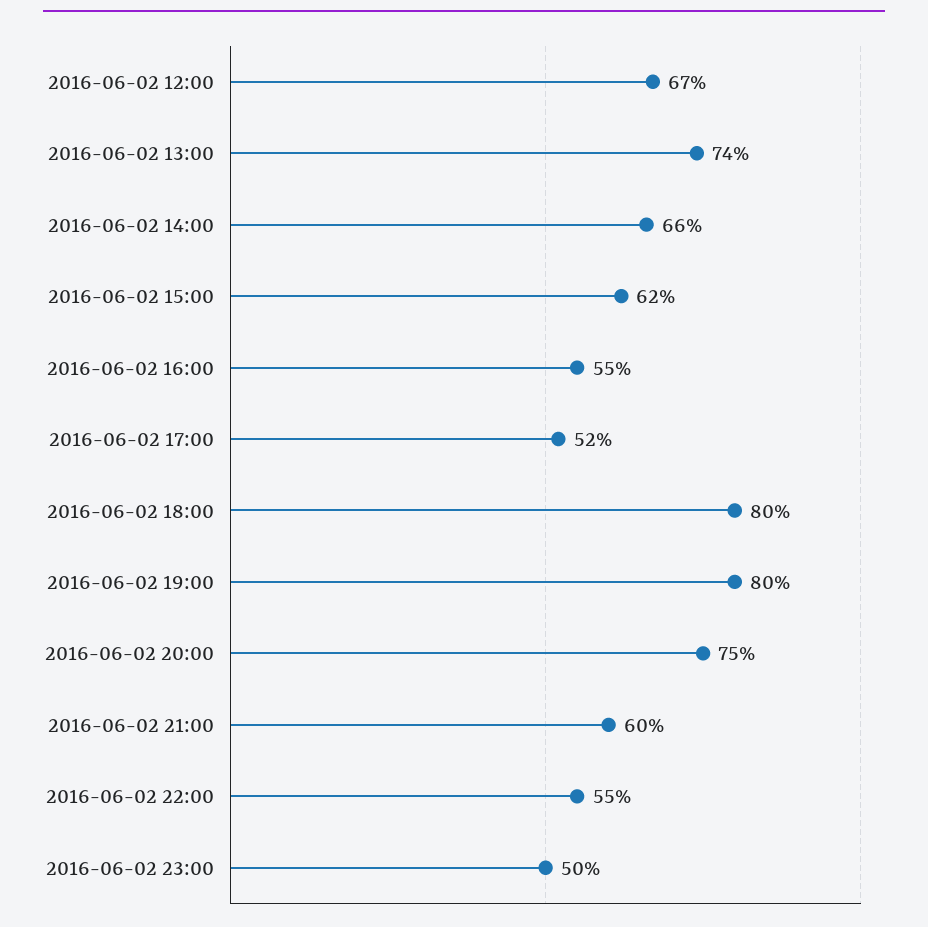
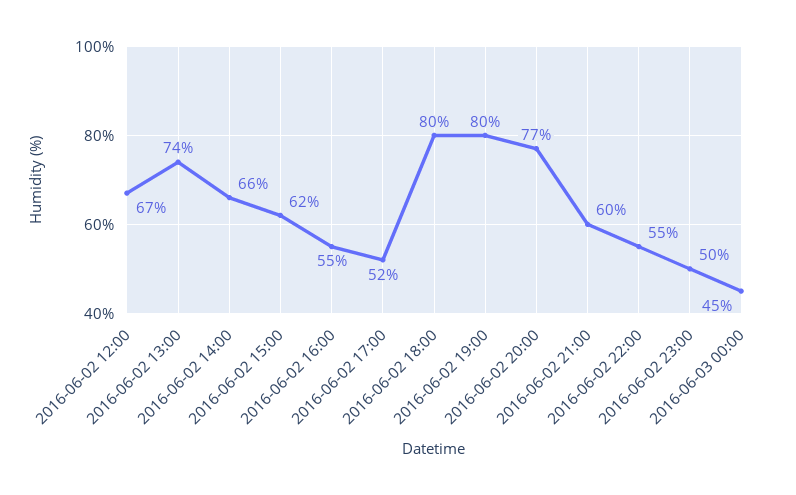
2016-06-02 20:00: 75 -> 77
2016-06-03 00:00: none -> 45

